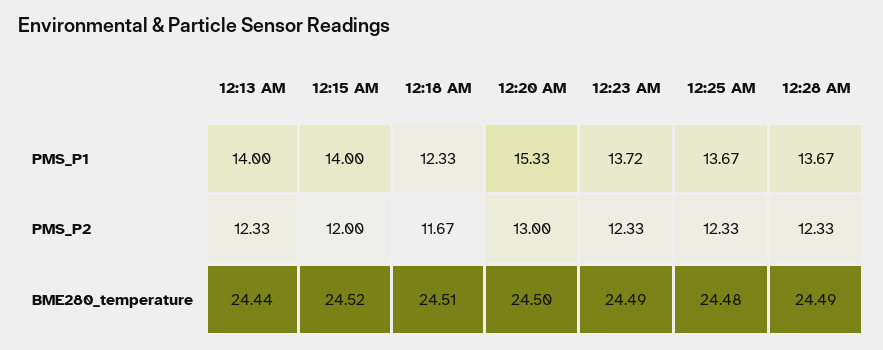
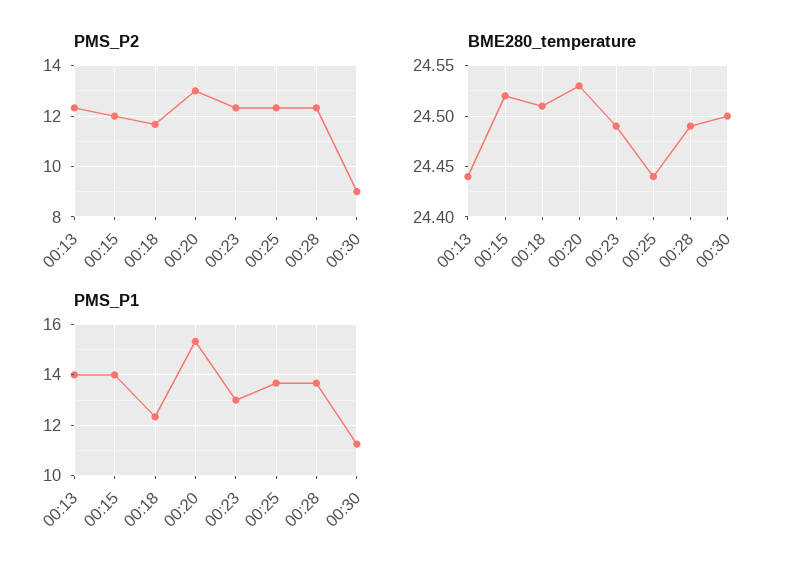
PMS_P1, 12:23 AM: 13.72 -> 13
BME280_temperature, 12:20 AM: 24.5 -> 24.53
BME280_temperature, 12:25 AM: 24.48 -> 24.44
PMS_P2, 00:30: none -> 9
BME280_temperature, 00:30: none -> 24.5
PMS_P1, 00:30: none -> 11.25

